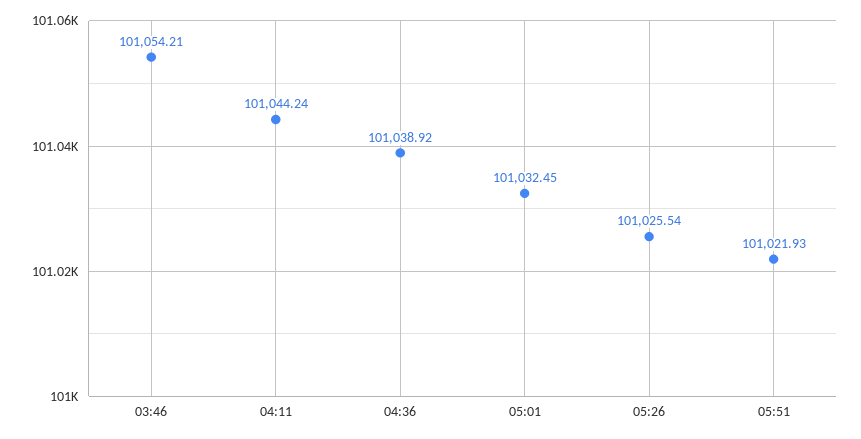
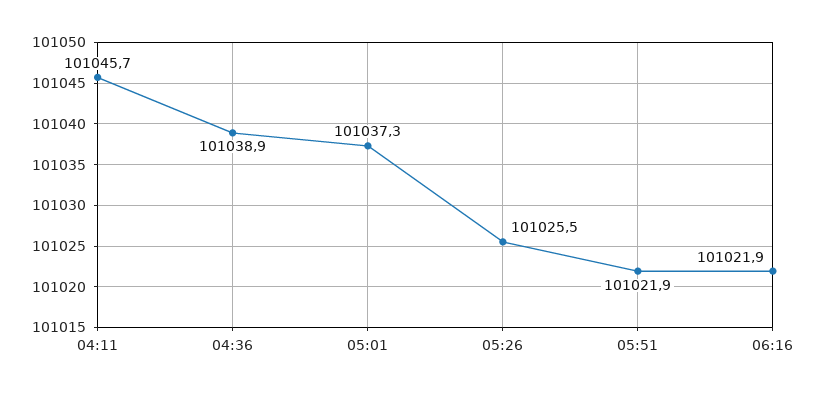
03:46: 101054.21 -> none
04:11: 101044.24 -> 101045.7
05:01: 101032.45 -> 101037.3
06:16: none -> 101021.9

